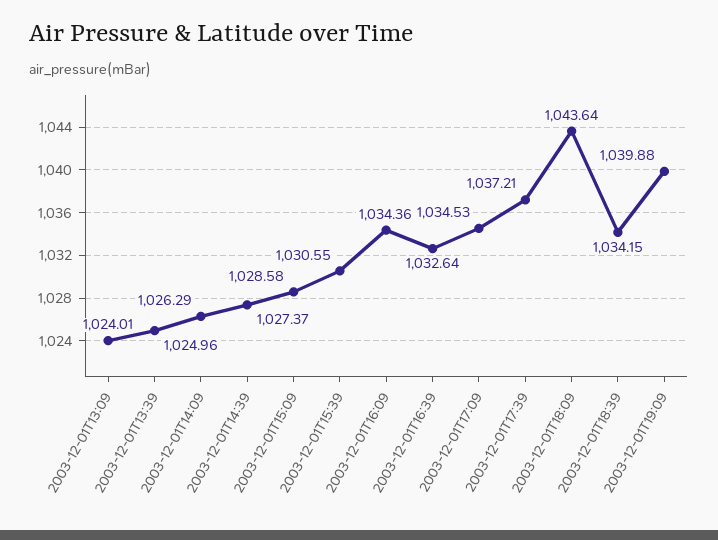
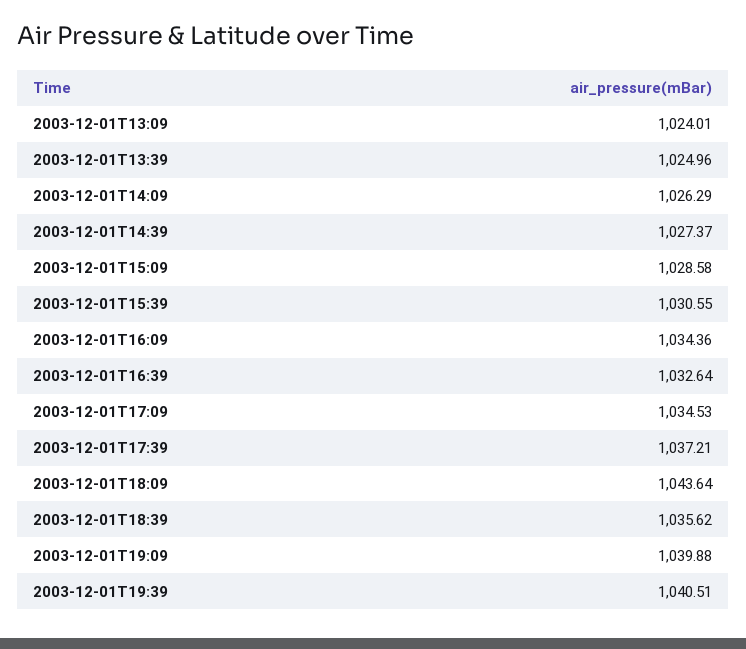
2003-12-01T18:39: 1034.15 -> 1035.62
2003-12-01T19:39: none -> 1040.51

